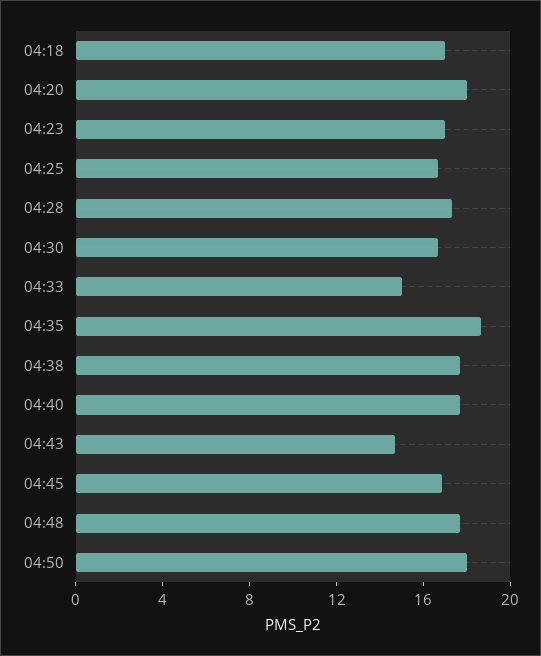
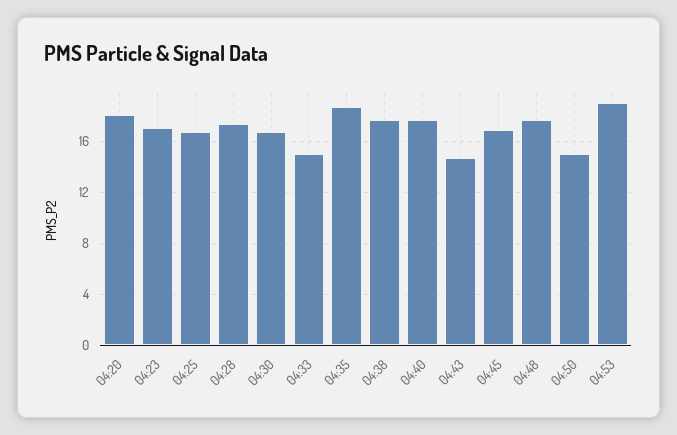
04:18: 17 -> none
04:50: 18 -> 15
04:53: none -> 19

